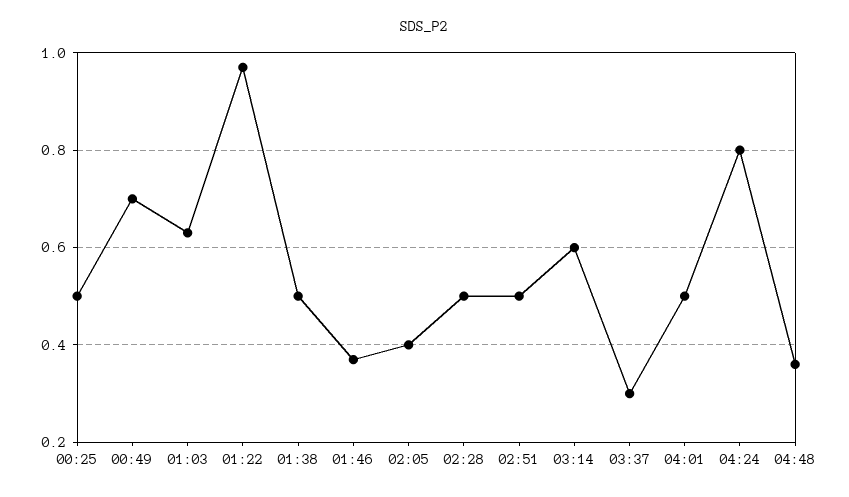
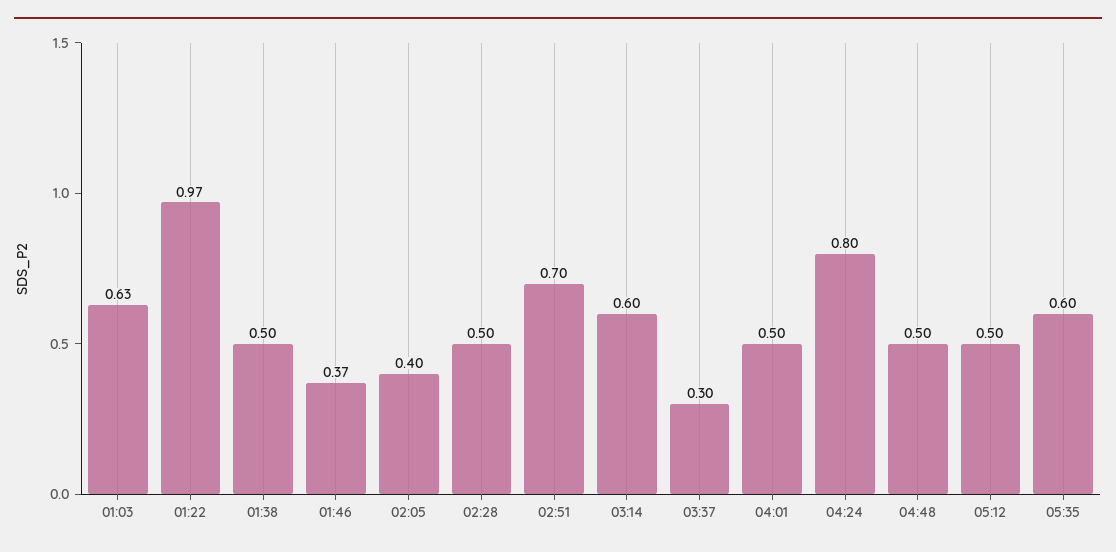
00:25: 0.5 -> none
00:49: 0.7 -> none
02:51: 0.5 -> 0.7
04:48: 0.35 -> 0.5
05:12: none -> 0.5
05:35: none -> 0.6

